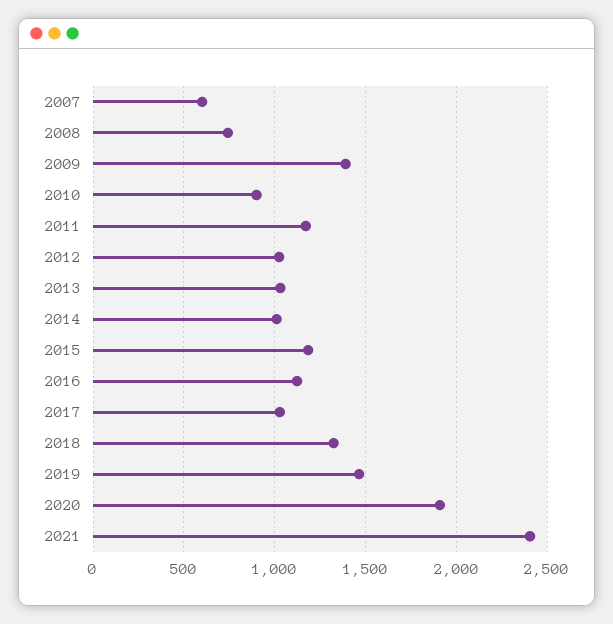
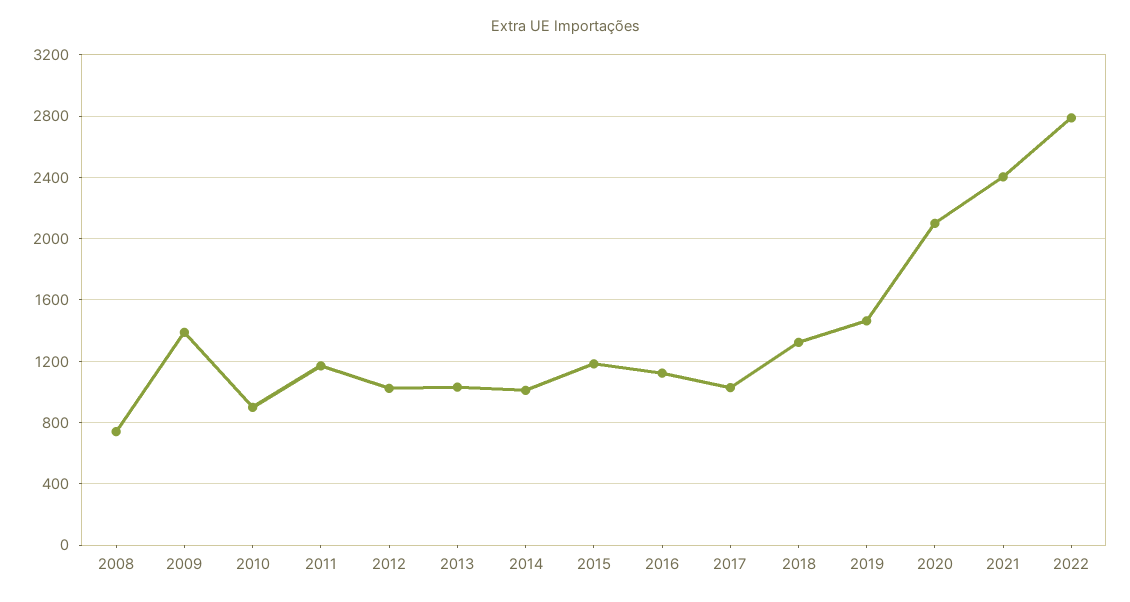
2007: 600 -> none
2020: 1900 -> 2100
2022: none -> 2800

